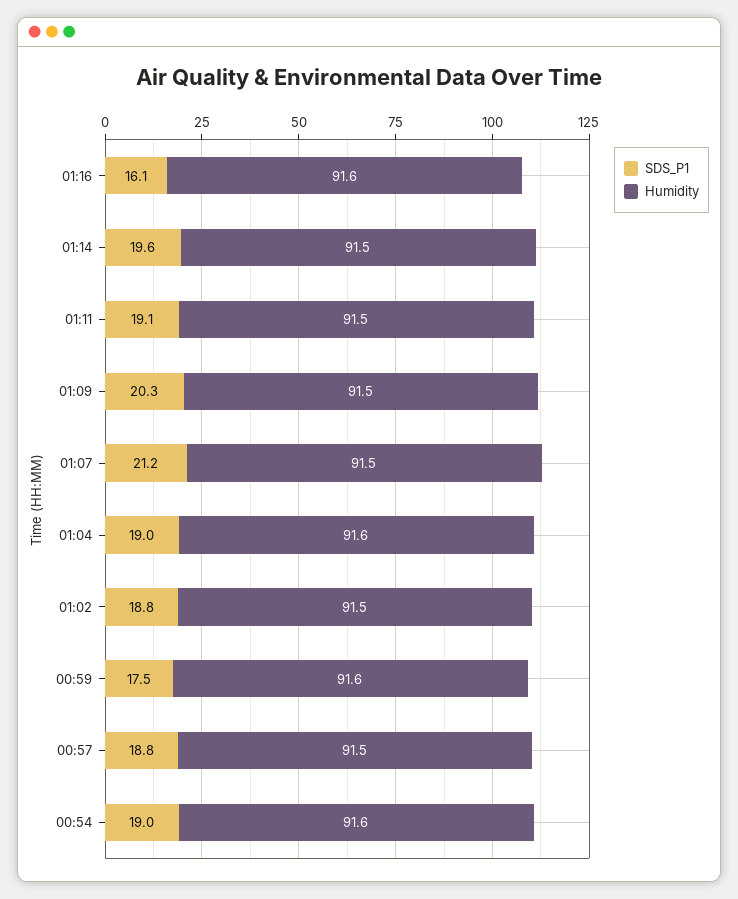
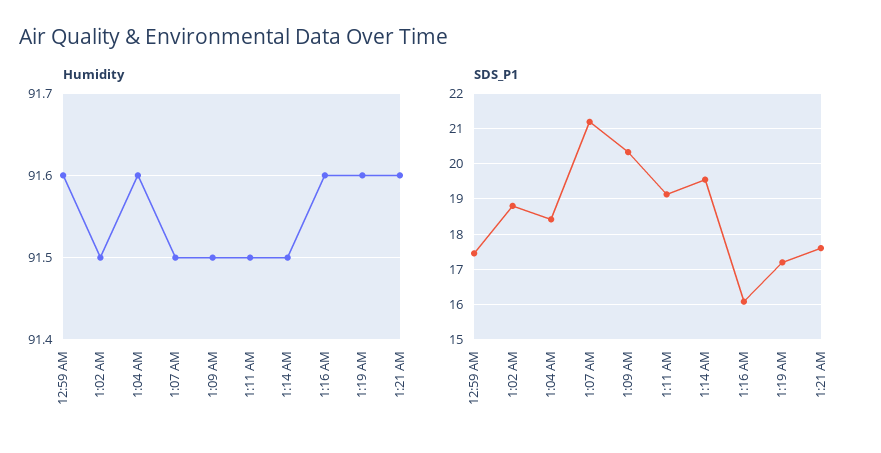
SDS_P1, 01:04: 19 -> 18.4
SDS_P1, 00:57: 18.8 -> none
Humidity, 00:57: 91.5 -> none
SDS_P1, 00:54: 19 -> none
Humidity, 00:54: 91.6 -> none
Humidity, 1:19 AM: none -> 91.6
Humidity, 1:21 AM: none -> 91.6
SDS_P1, 1:19 AM: none -> 17.2
SDS_P1, 1:21 AM: none -> 17.6

